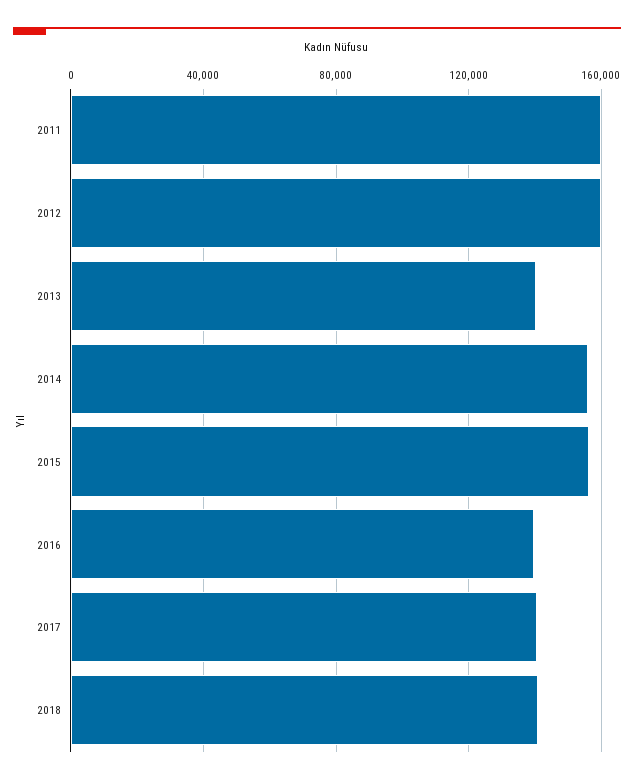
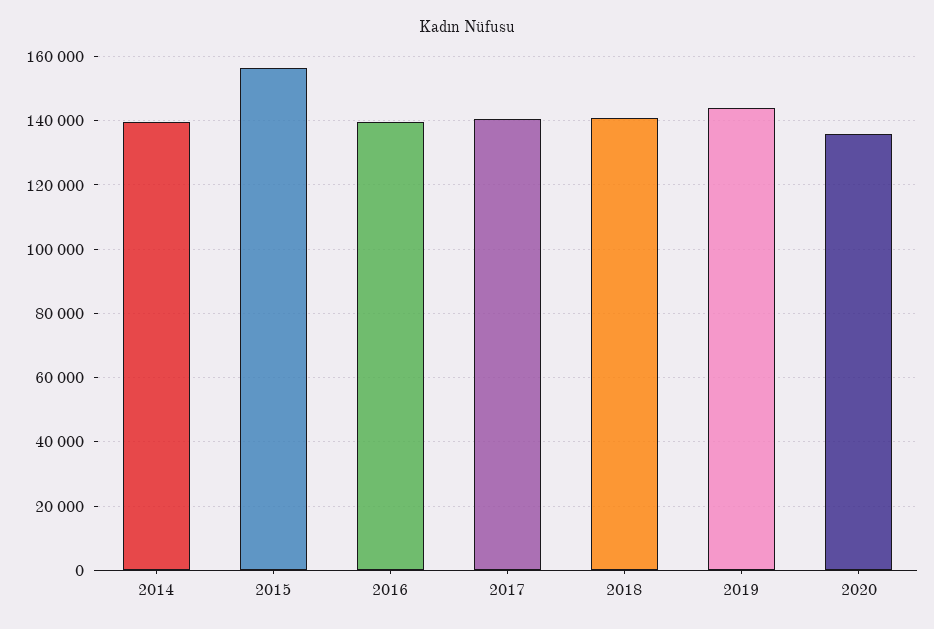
2011: 160000 -> none
2012: 160000 -> none
2013: 140000 -> none
2014: 155000 -> 140000
2019: none -> 144000
2020: none -> 136000

